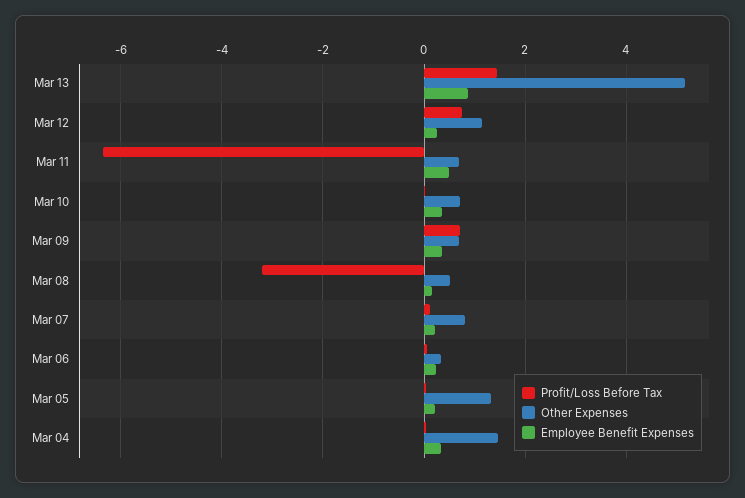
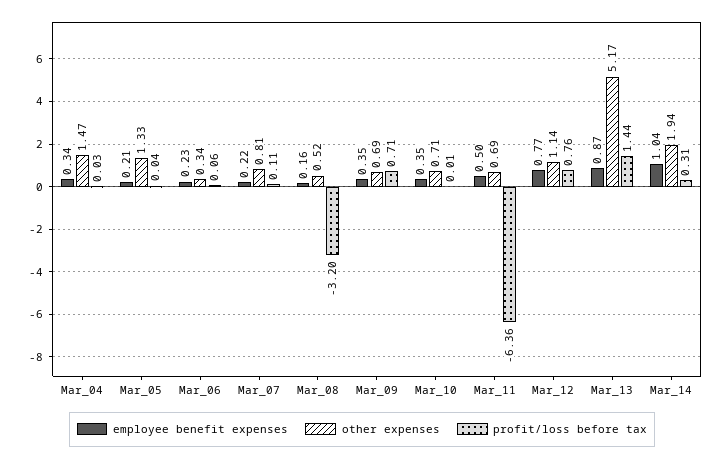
Employee Benefit Expenses, Mar 12: 0.2 -> 0.77
Employee Benefit Expenses, Mar_14: none -> 1.04
Other Expenses, Mar_14: none -> 1.94
Profit/Loss Before Tax, Mar_14: none -> 0.31

